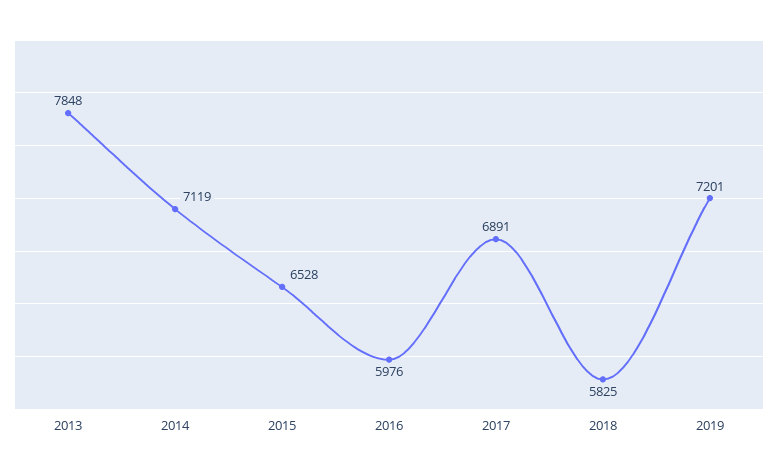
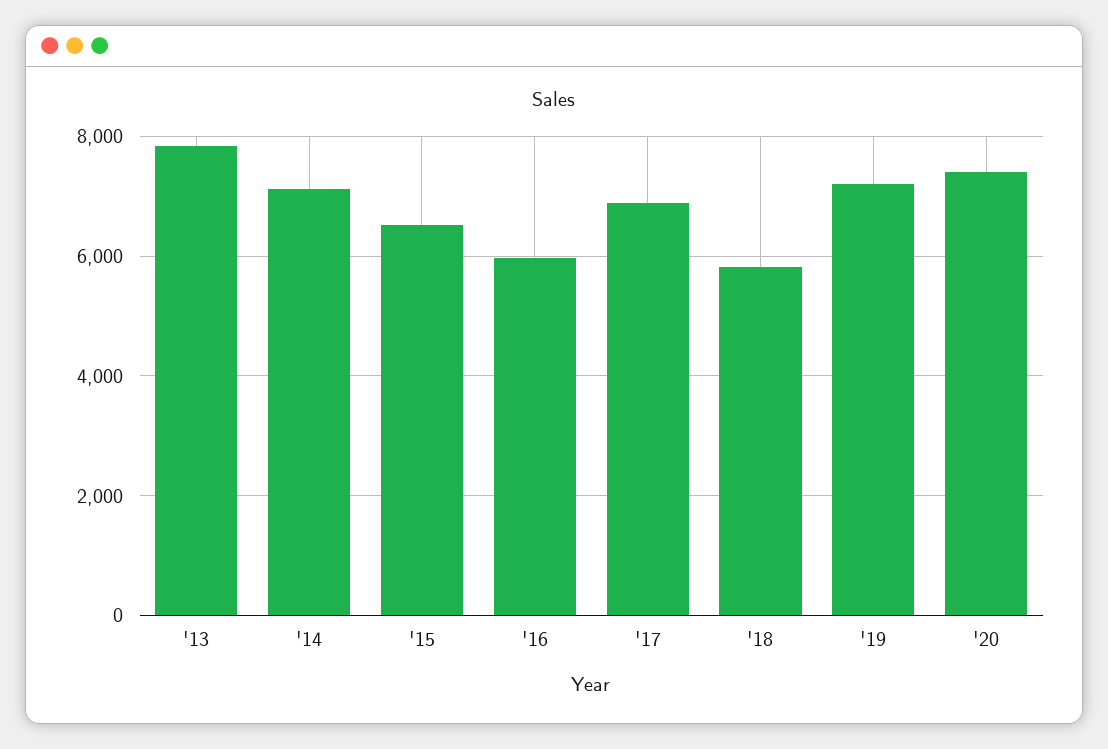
'20: none -> 7400

